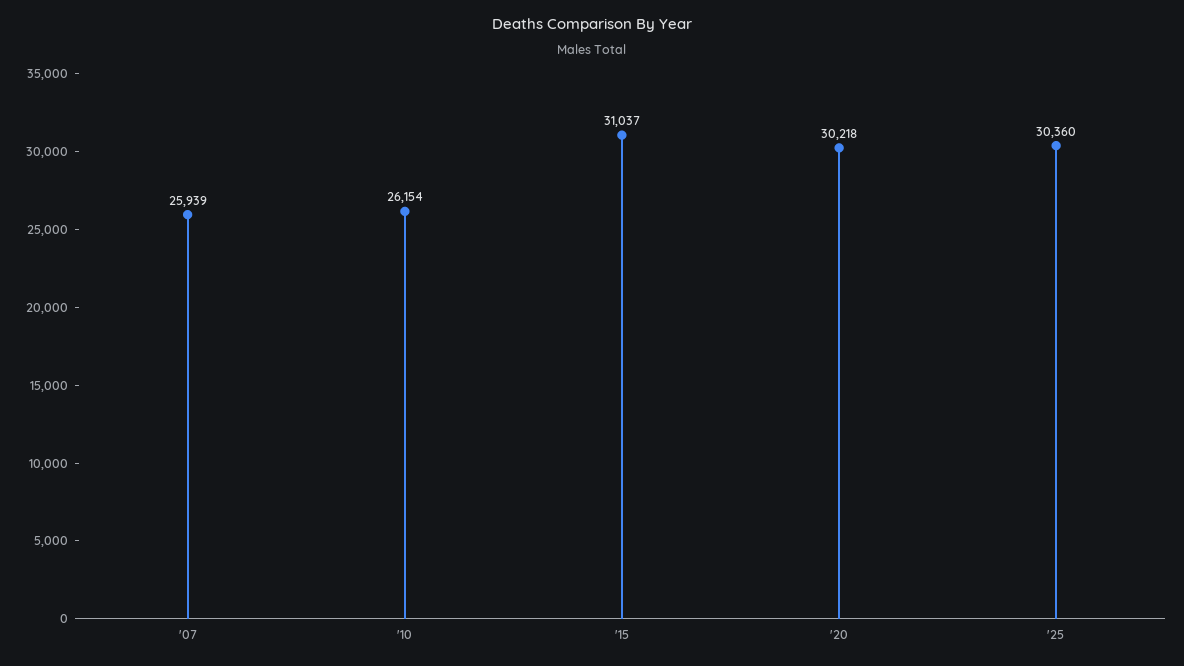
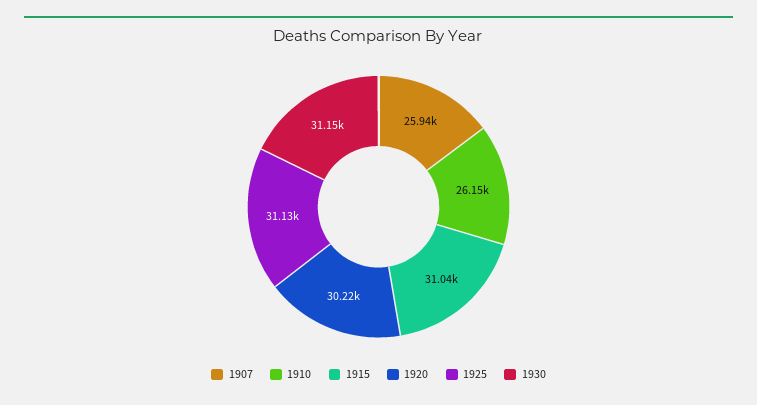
'25: 30360 -> 31130
1930: none -> 31150

